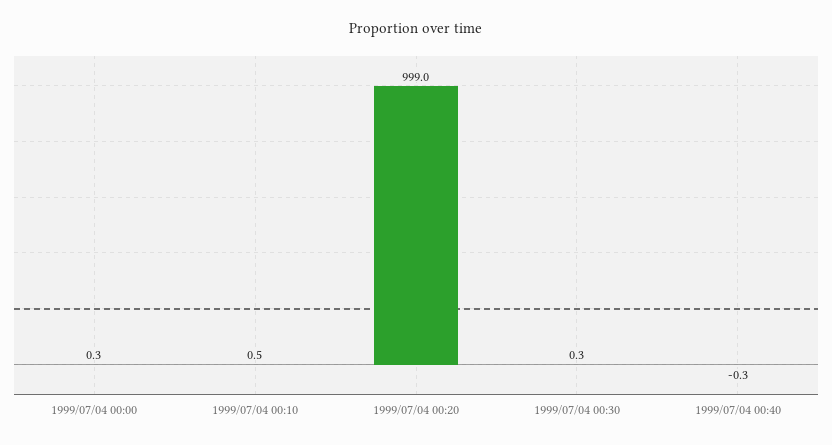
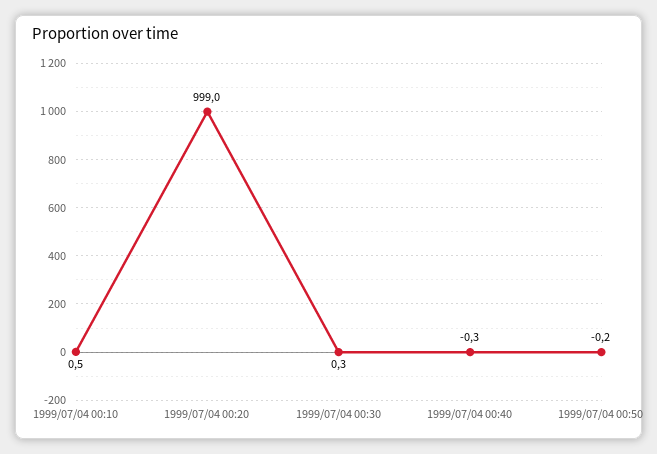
1999/07/04 00:00: 0.3 -> none
1999/07/04 00:50: none -> -0.2

